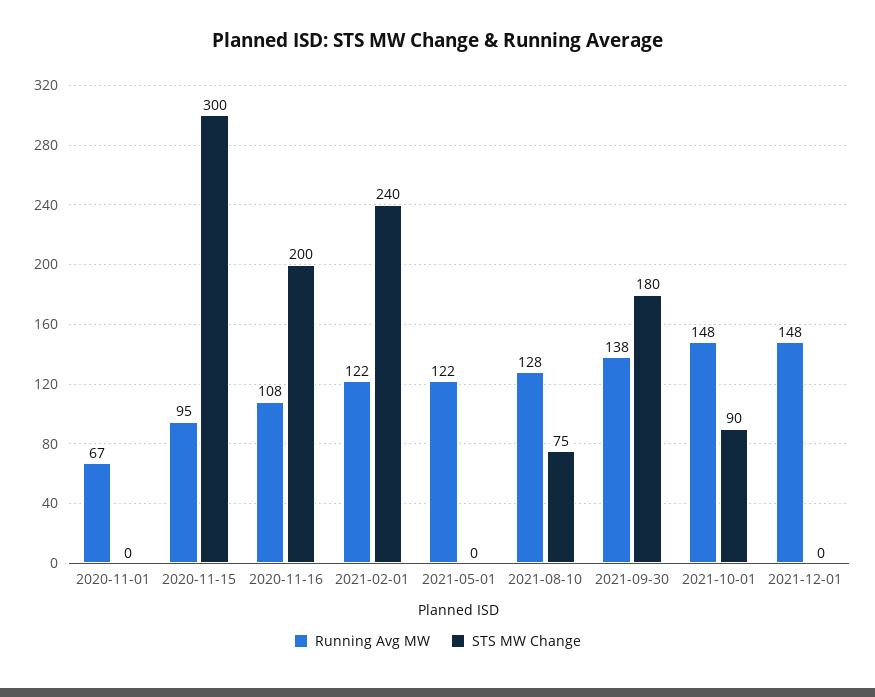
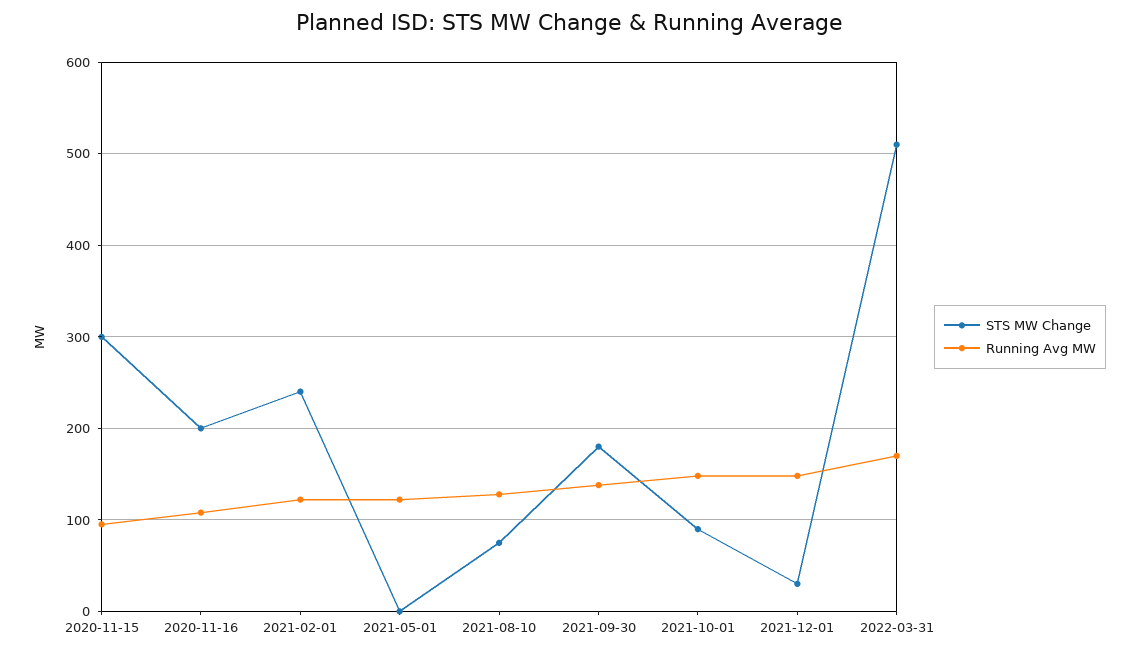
Running Avg MW, 2020-11-01: 67 -> none
STS MW Change, 2020-11-01: 0 -> none
STS MW Change, 2021-12-01: 0 -> 30
STS MW Change, 2022-03-31: none -> 510
Running Avg MW, 2022-03-31: none -> 170

